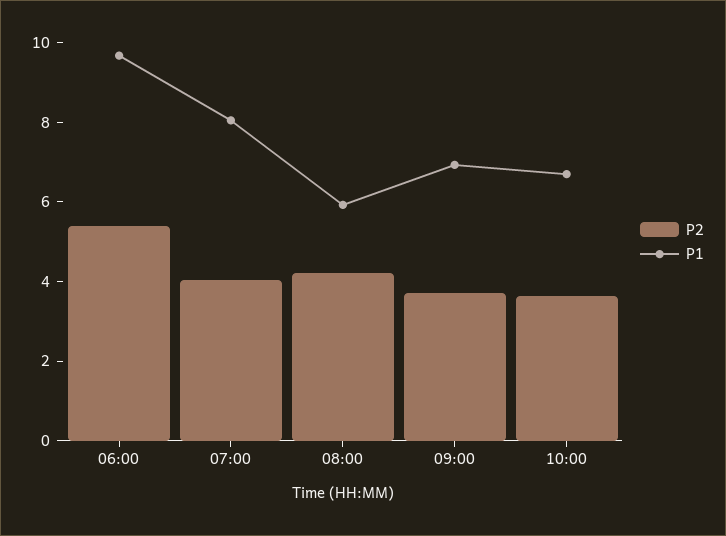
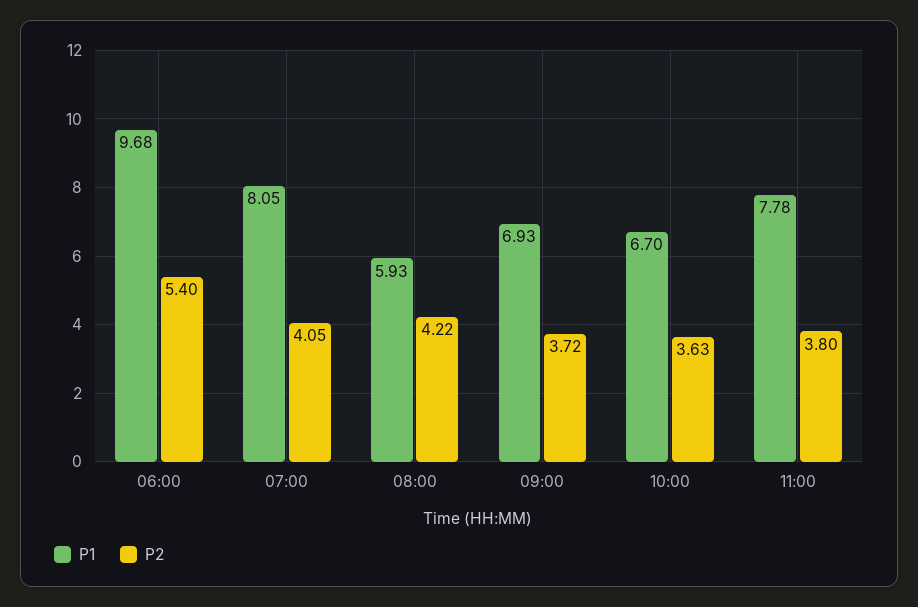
P1, 11:00: none -> 7.78
P2, 11:00: none -> 3.8

